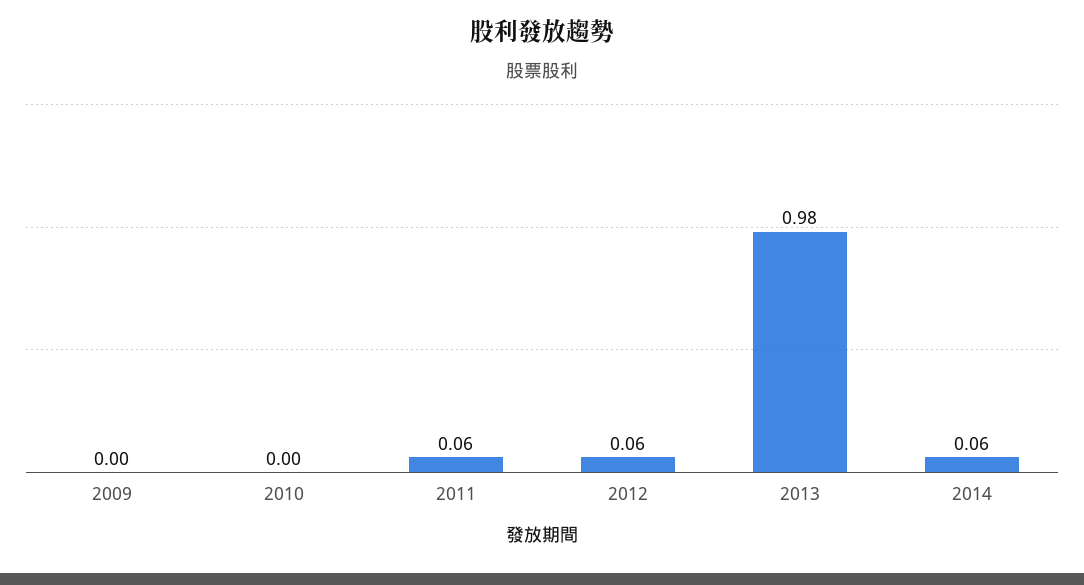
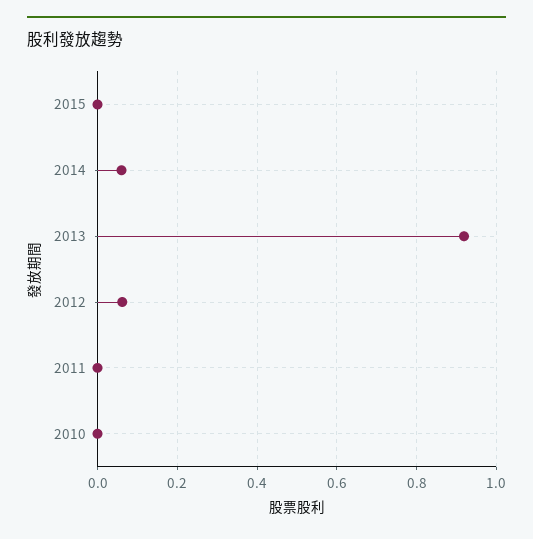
2009: 0 -> none
2011: 0.06 -> 0
2013: 0.98 -> 0.92
2015: none -> 0

